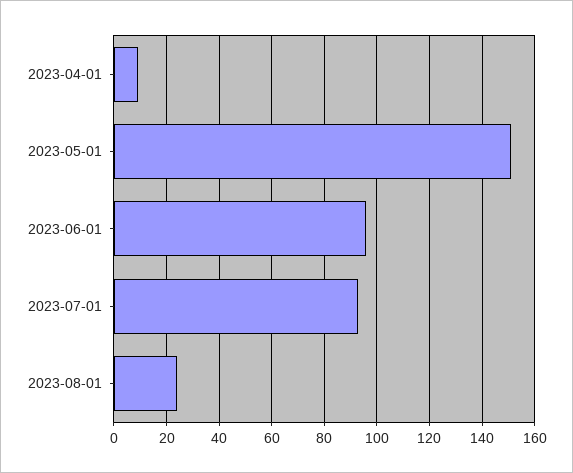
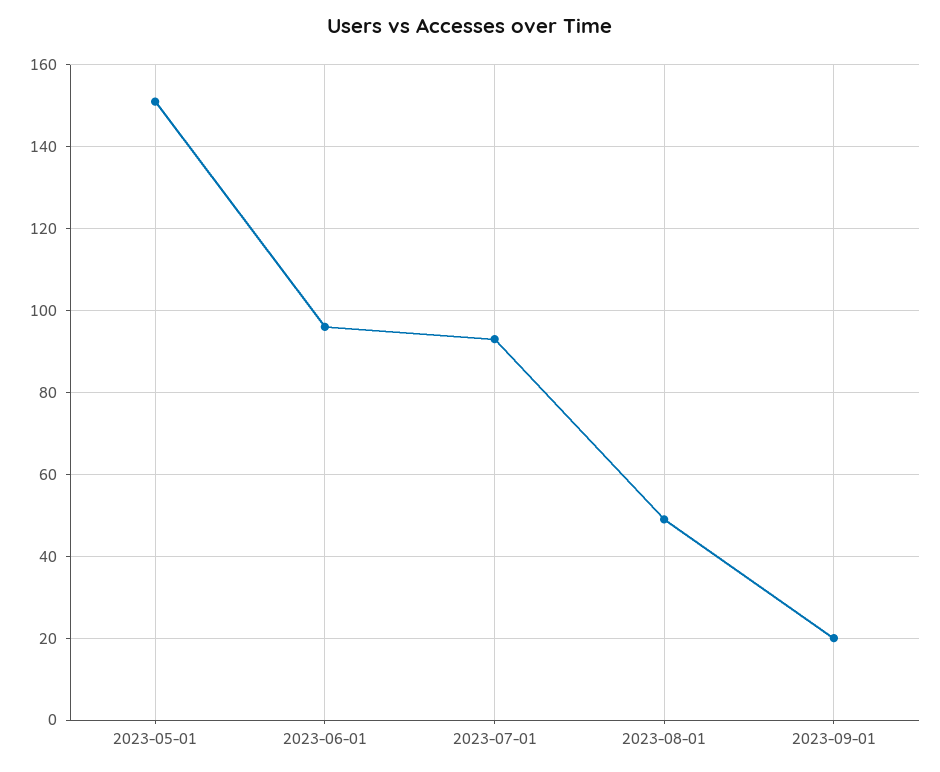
2023-04-01: 10 -> none
2023-08-01: 25 -> 50
2023-09-01: none -> 20

